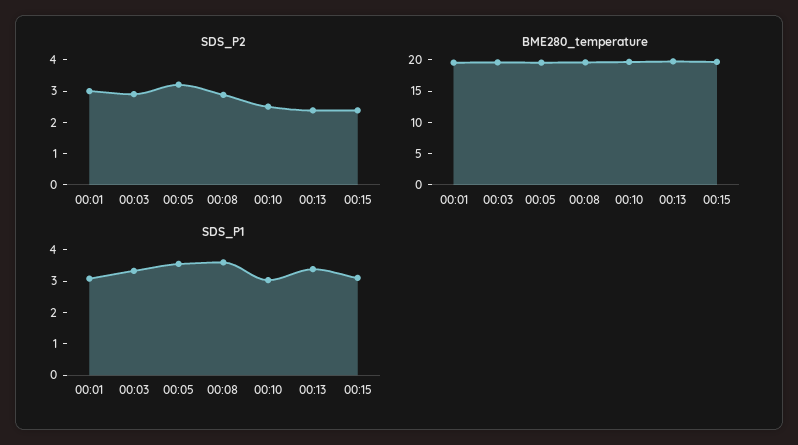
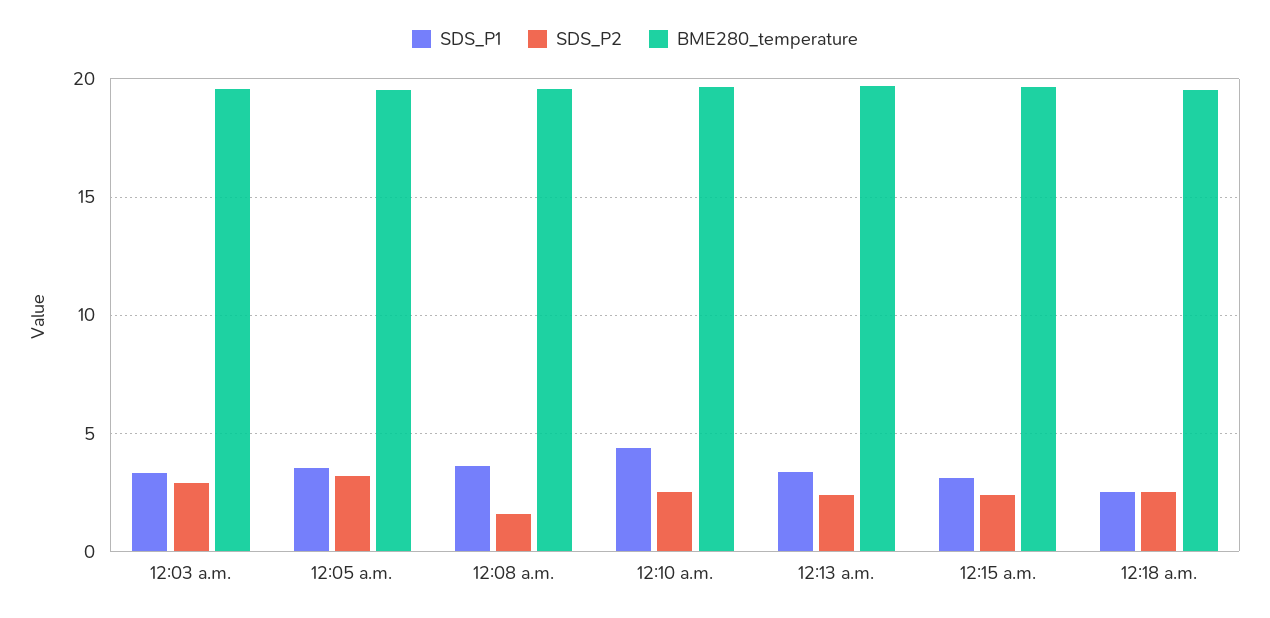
SDS_P2, 00:01: 3 -> none
SDS_P2, 00:08: 3 -> 1.5
BME280_temperature, 00:01: 20 -> none
SDS_P1, 00:01: 3 -> none
SDS_P1, 00:10: 3 -> 4.5
SDS_P1, 12:18 a.m.: none -> 2.5
SDS_P2, 12:18 a.m.: none -> 2.5
BME280_temperature, 12:18 a.m.: none -> 19.5

